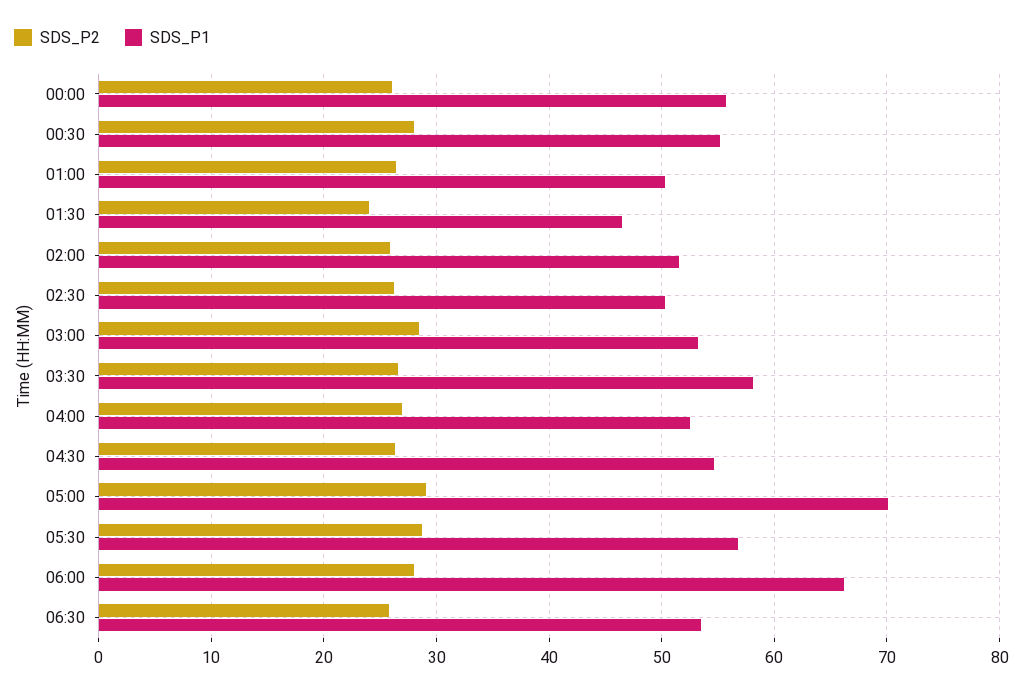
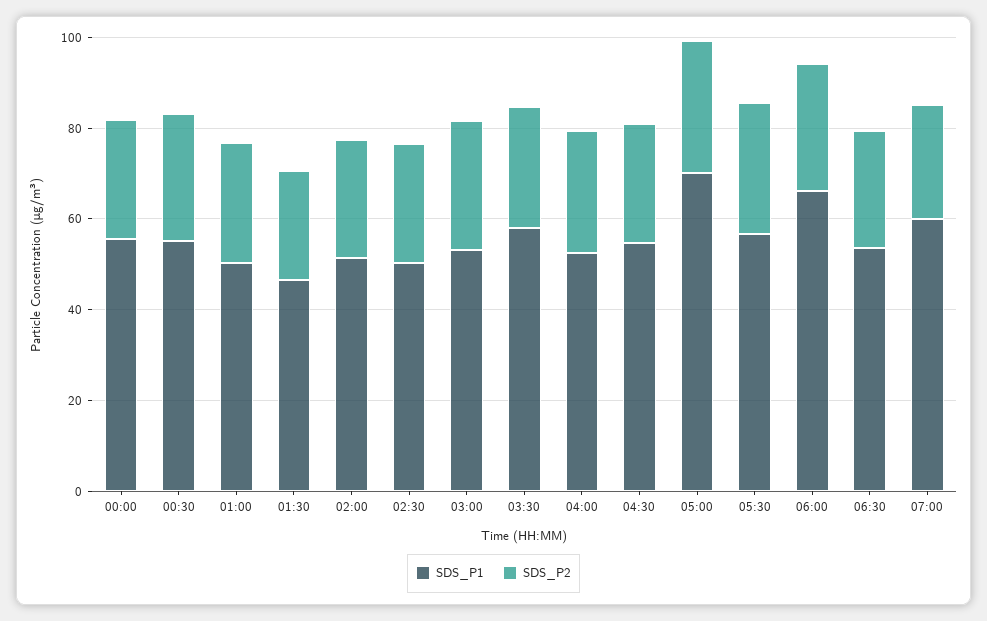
SDS_P1, 07:00: none -> 60
SDS_P2, 07:00: none -> 25

